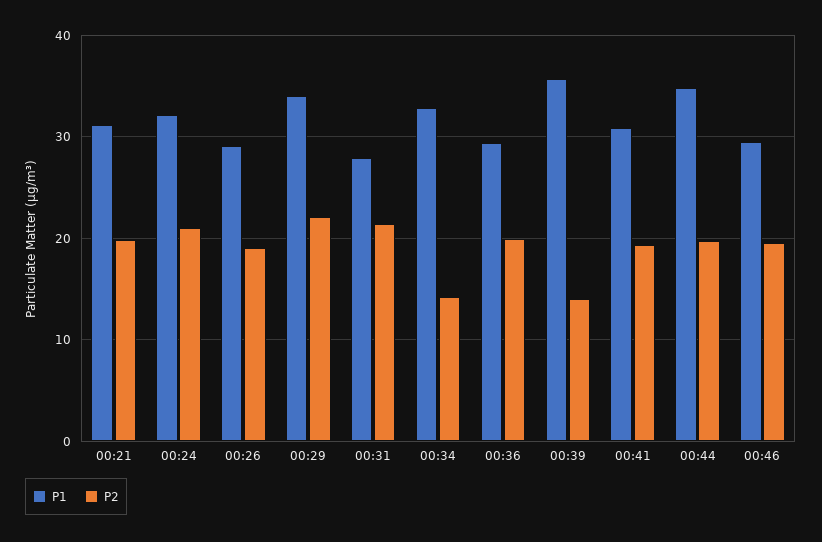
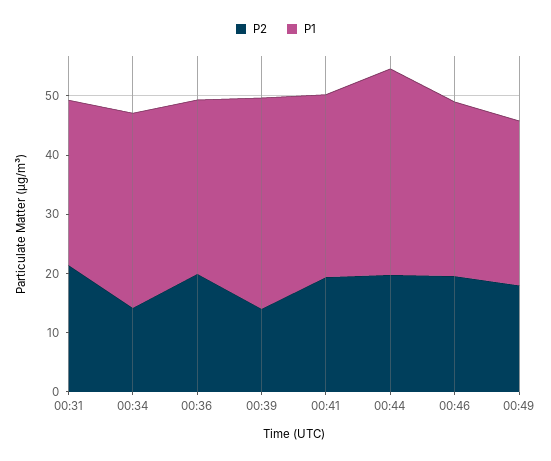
P1, 00:21: 31 -> none
P2, 00:21: 20 -> none
P1, 00:24: 32 -> none
P2, 00:24: 21 -> none
P1, 00:26: 29 -> none
P2, 00:26: 19 -> none
P1, 00:29: 34 -> none
P2, 00:29: 22 -> none
P2, 00:49: none -> 18
P1, 00:49: none -> 28

